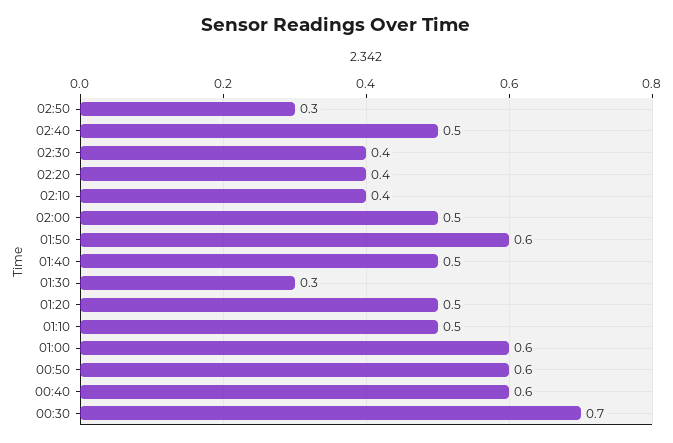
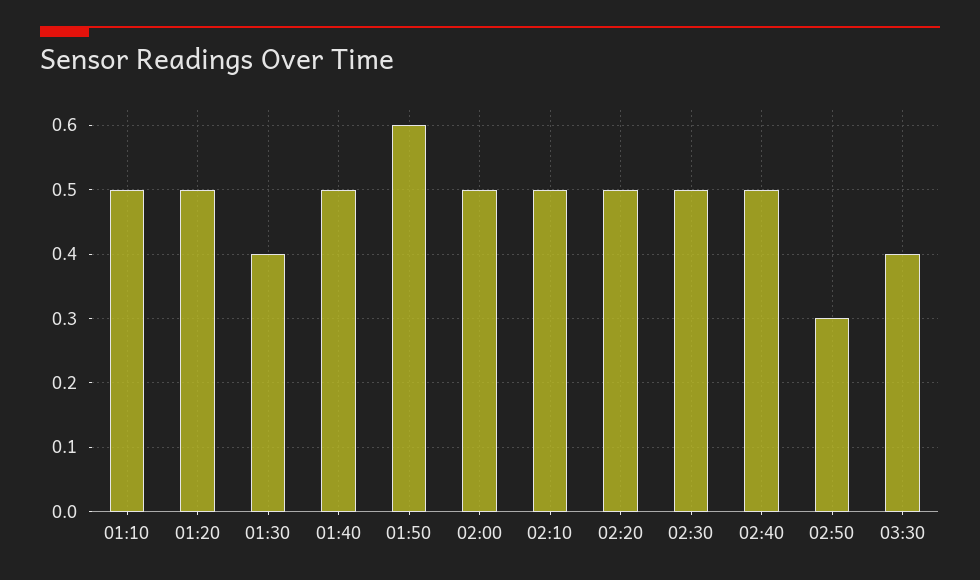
02:30: 0.4 -> 0.5
02:20: 0.4 -> 0.5
02:10: 0.4 -> 0.5
01:30: 0.3 -> 0.4
01:00: 0.6 -> none
00:50: 0.6 -> none
00:40: 0.6 -> none
00:30: 0.7 -> none
03:30: none -> 0.4

